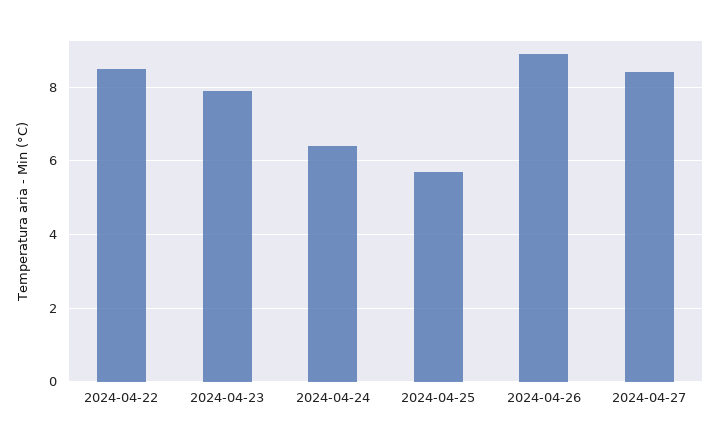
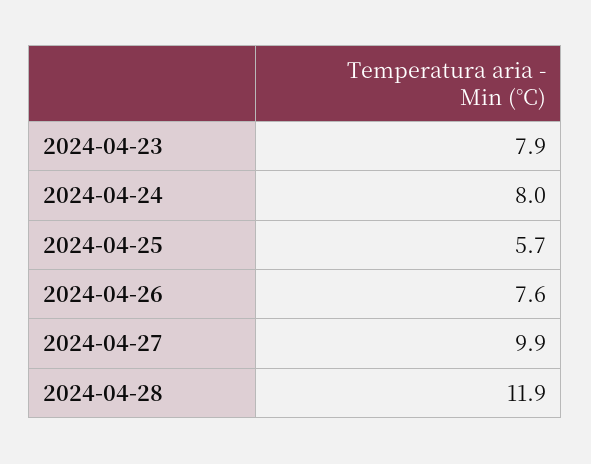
2024-04-22: 8.5 -> none
2024-04-24: 6.5 -> 8
2024-04-26: 9 -> 7.6
2024-04-27: 8.5 -> 9.9
2024-04-28: none -> 11.9

